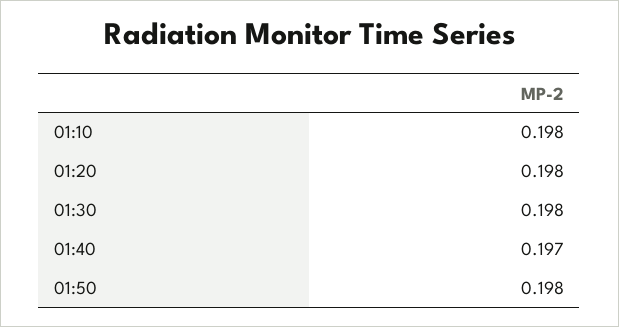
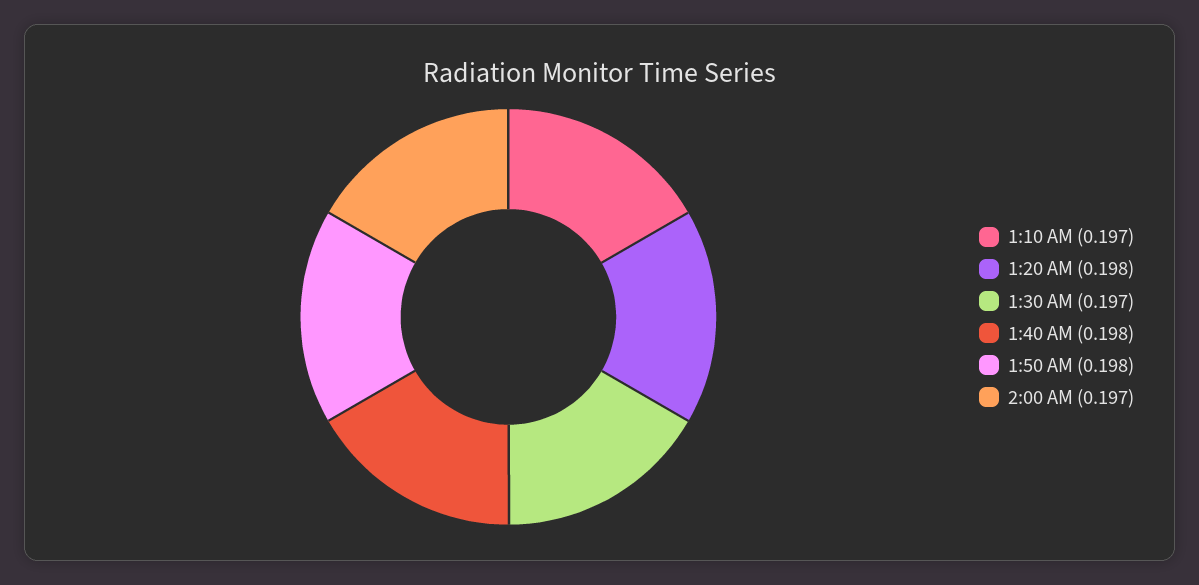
01:10: 0.198 -> 0.197
01:30: 0.198 -> 0.197
01:40: 0.197 -> 0.198
2:00 AM: none -> 0.197

